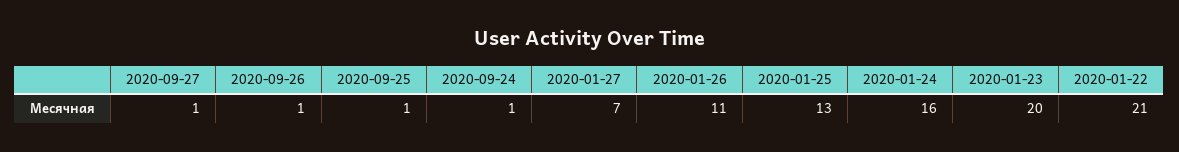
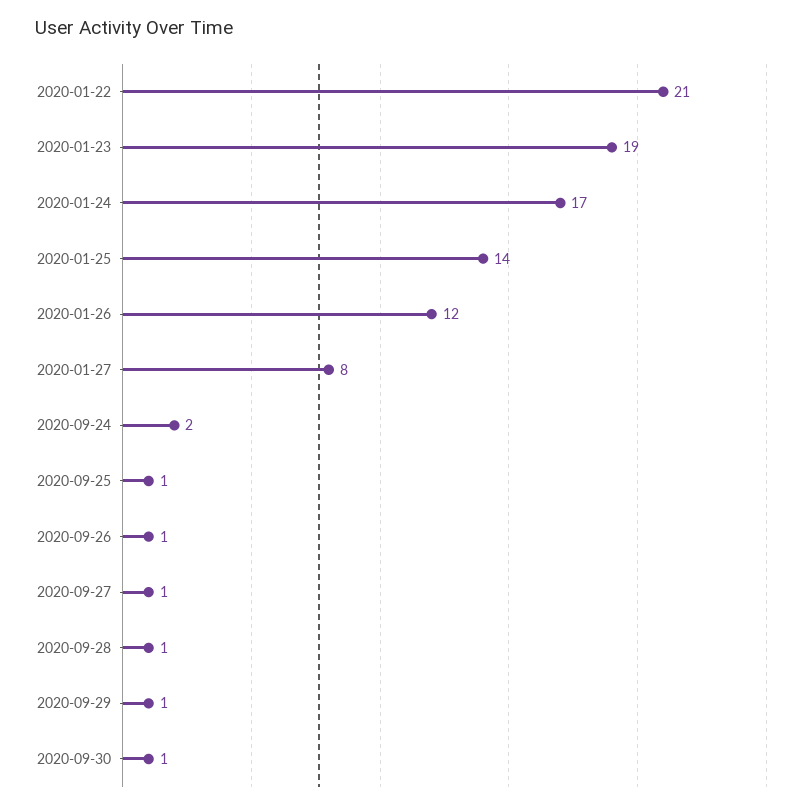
2020-09-24: 1 -> 2
2020-01-27: 7 -> 8
2020-01-26: 11 -> 12
2020-01-25: 13 -> 14
2020-01-24: 16 -> 17
2020-01-23: 20 -> 19
2020-09-28: none -> 1
2020-09-29: none -> 1
2020-09-30: none -> 1

